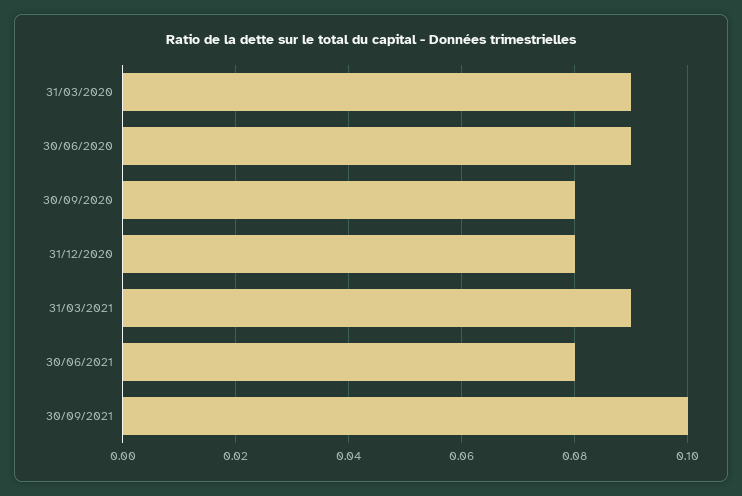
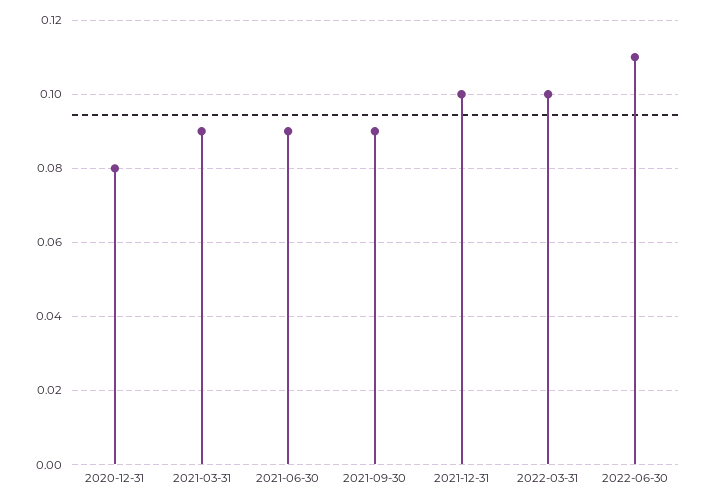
31/03/2020: 0.09 -> none
30/06/2020: 0.09 -> none
30/09/2020: 0.08 -> none
30/06/2021: 0.08 -> 0.09
30/09/2021: 0.1 -> 0.09
2021-12-31: none -> 0.1
2022-03-31: none -> 0.1
2022-06-30: none -> 0.11

